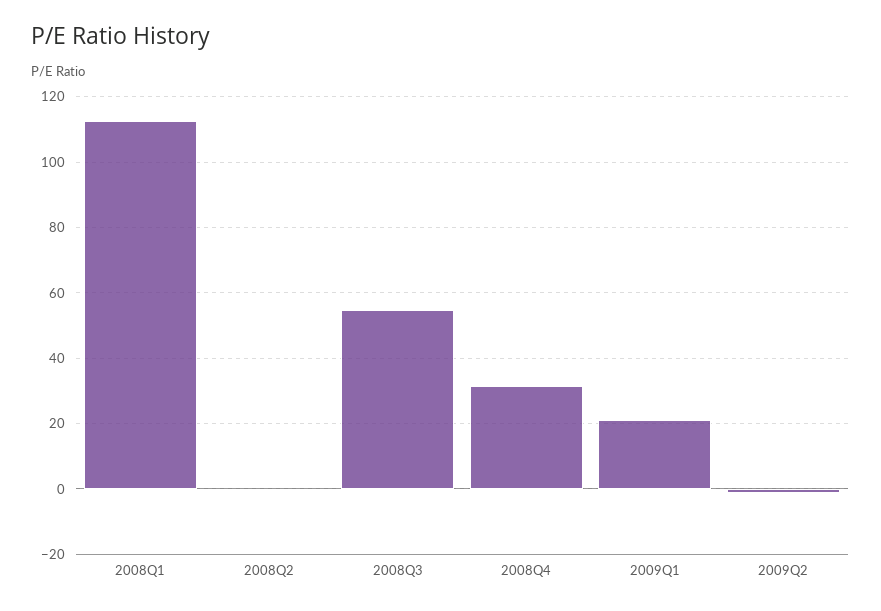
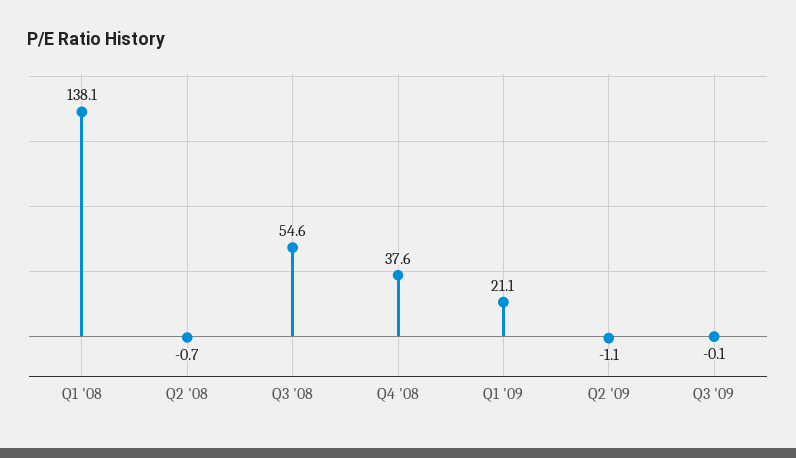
2008Q1: 112 -> 138.1
2008Q4: 32 -> 37.6
Q3 '09: none -> -0.1

